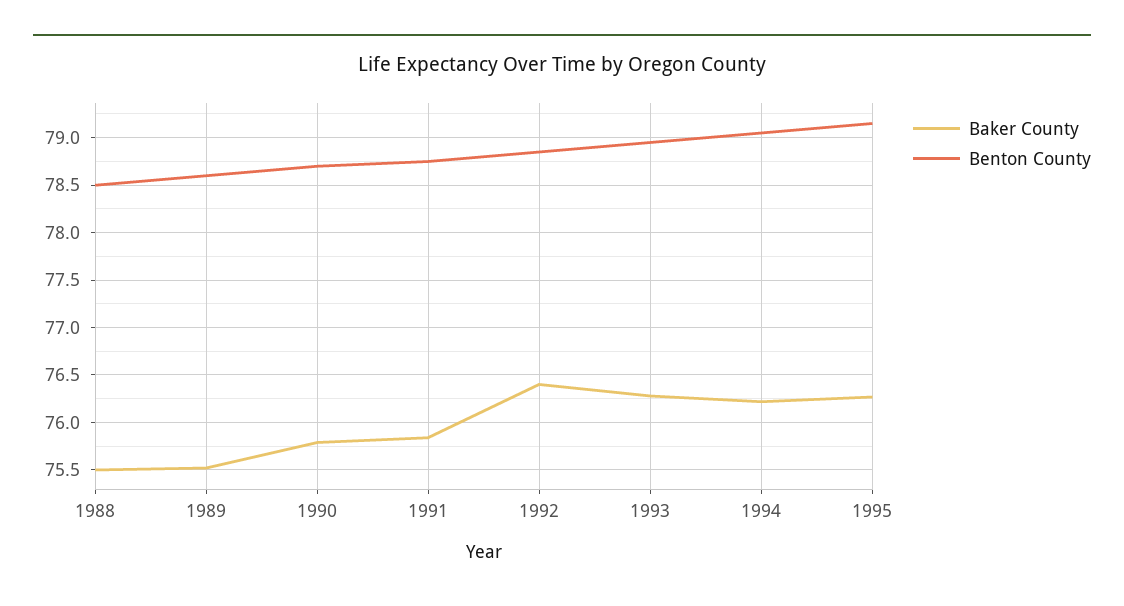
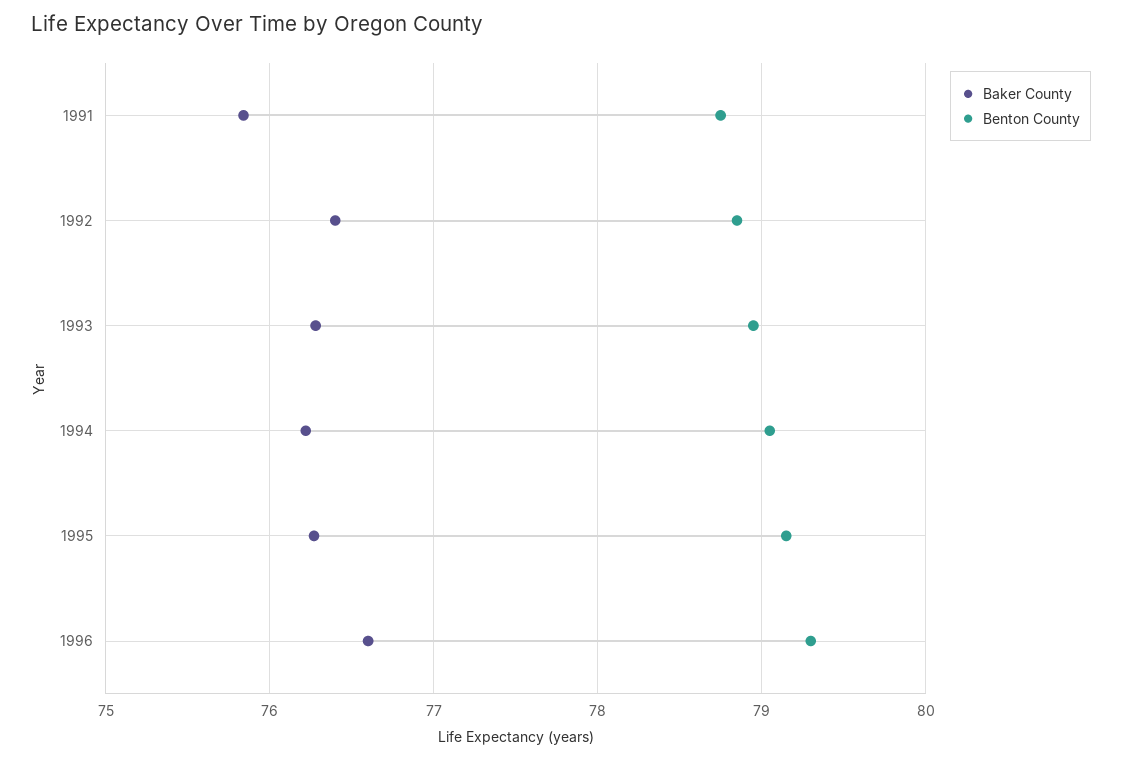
Baker County, 1988: 75.5 -> none
Benton County, 1988: 78.5 -> none
Baker County, 1989: 75.5 -> none
Benton County, 1989: 78.6 -> none
Baker County, 1990: 75.8 -> none
Benton County, 1990: 78.7 -> none
Baker County, 1996: none -> 76.6
Benton County, 1996: none -> 79.3

